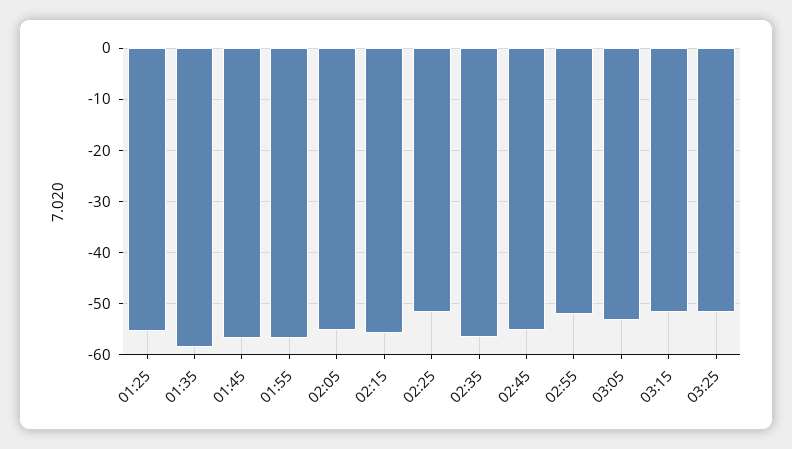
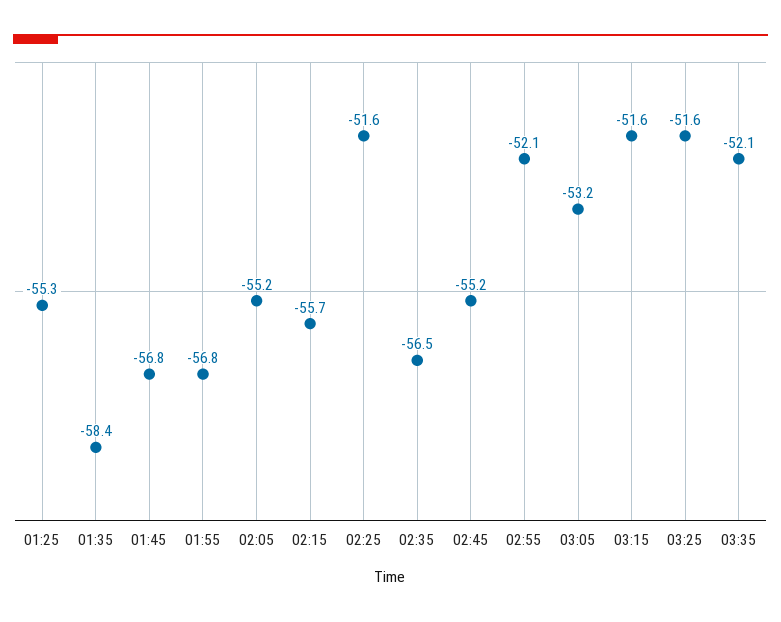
03:35: none -> -52.1

